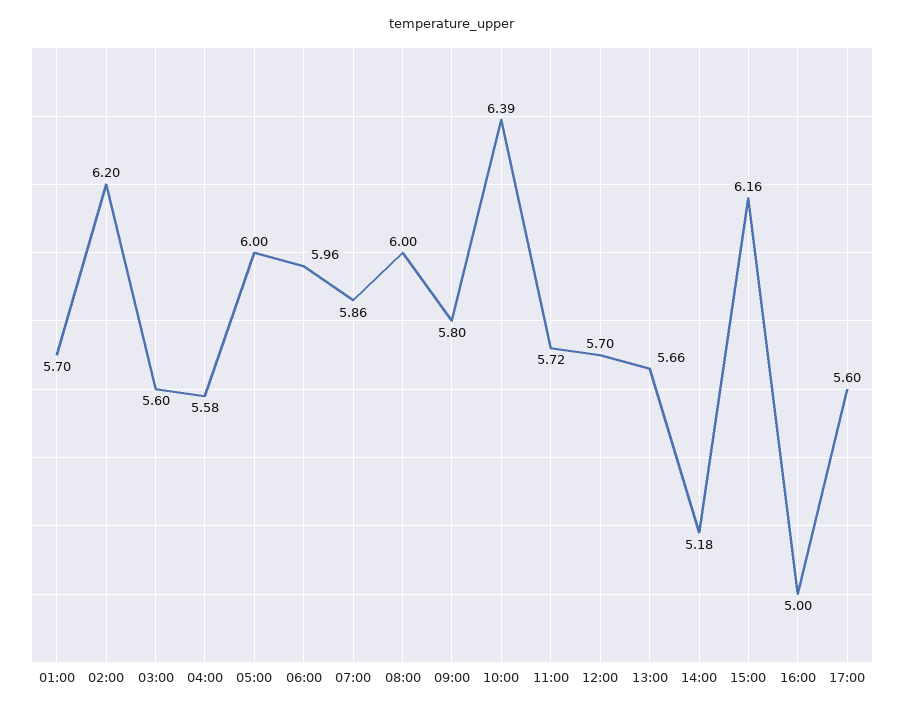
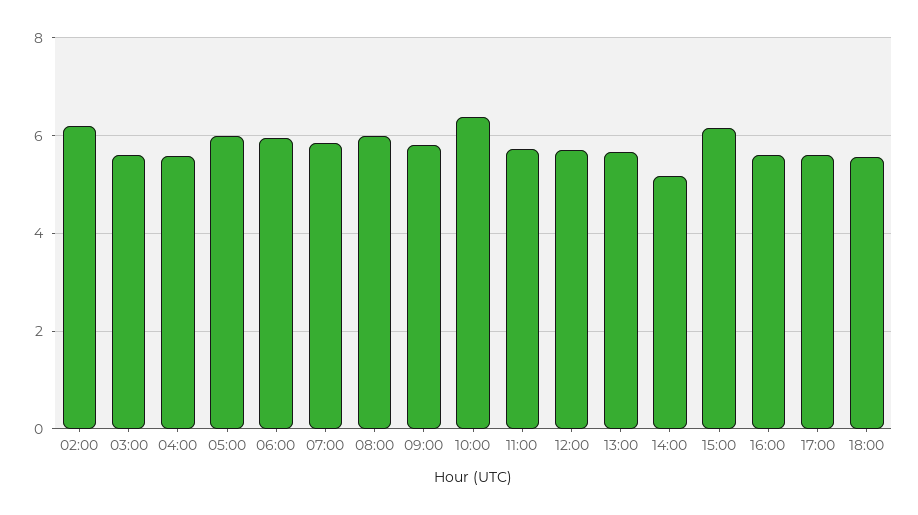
01:00: 5.7 -> none
16:00: 5 -> 5.6
18:00: none -> 5.6

